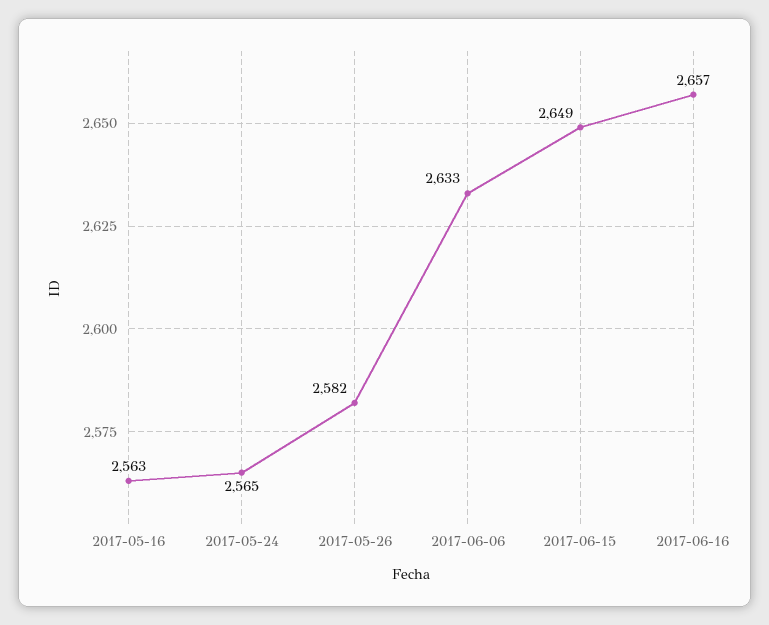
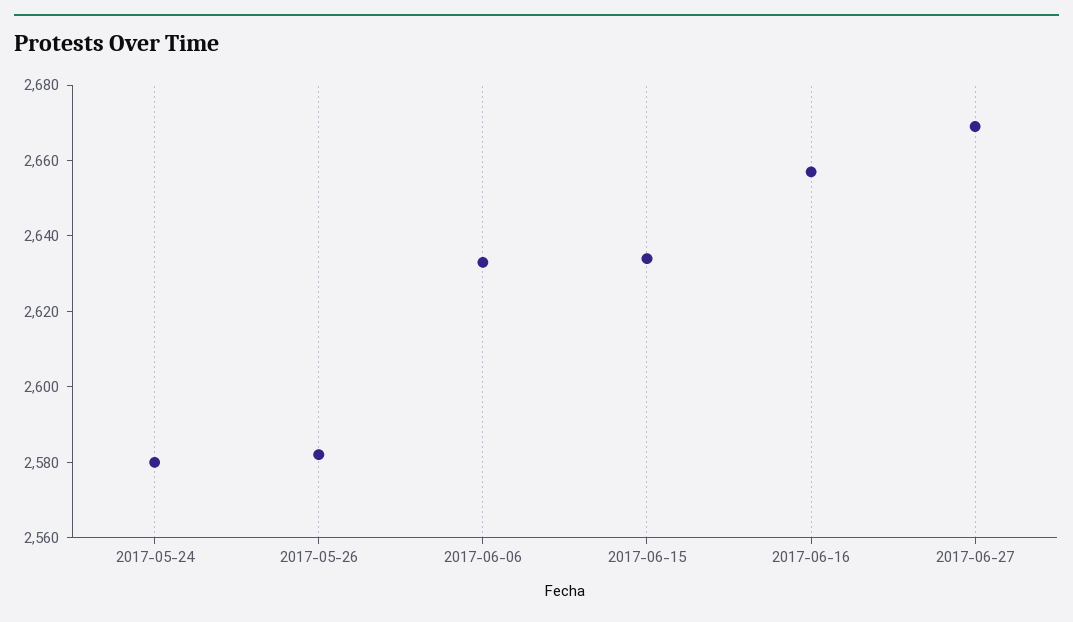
2017-05-16: 2563 -> none
2017-05-24: 2565 -> 2580
2017-06-15: 2649 -> 2635
2017-06-27: none -> 2670

